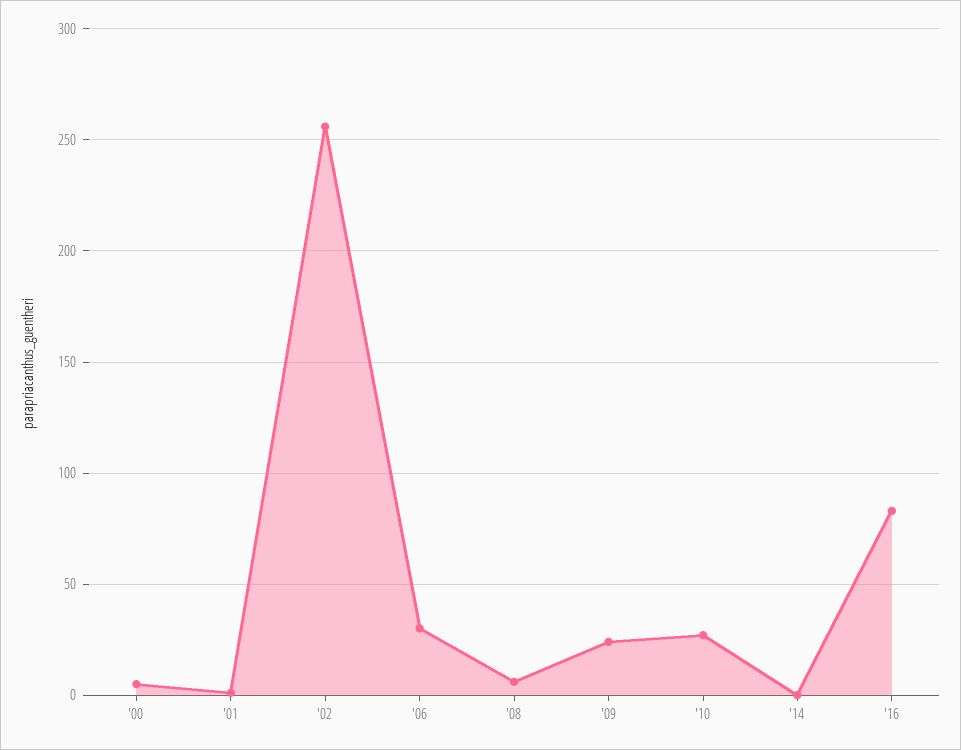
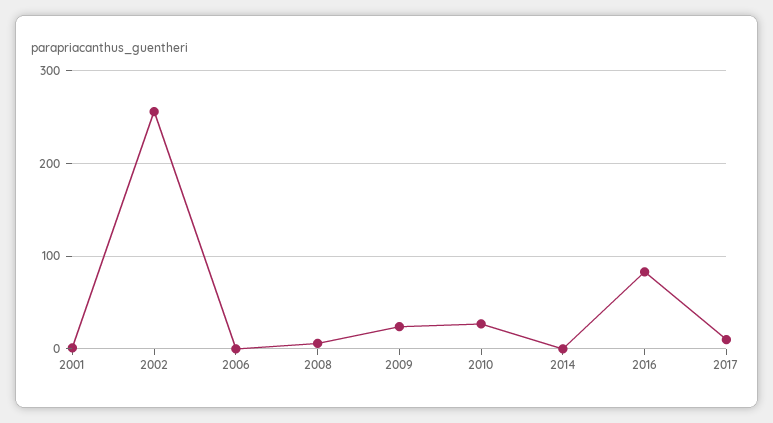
'00: 5 -> none
'06: 30 -> 0
2017: none -> 10

